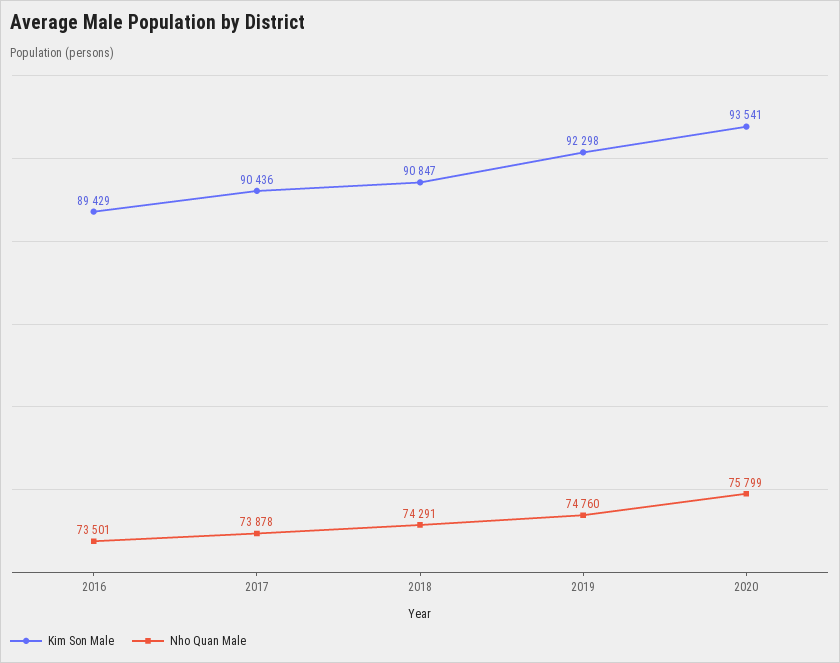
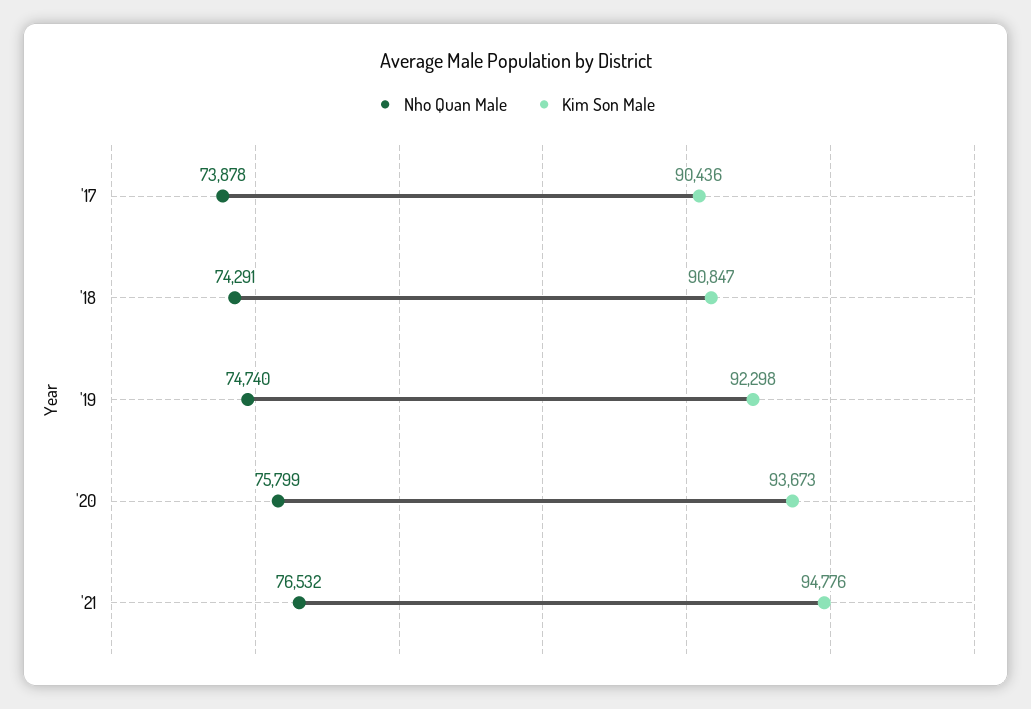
Kim Son Male, 2016: 89429 -> none
Nho Quan Male, 2016: 73501 -> none
Nho Quan Male, 2019: 74760 -> 74740
Kim Son Male, 2020: 93541 -> 93673
Nho Quan Male, '21: none -> 76532
Kim Son Male, '21: none -> 94776

